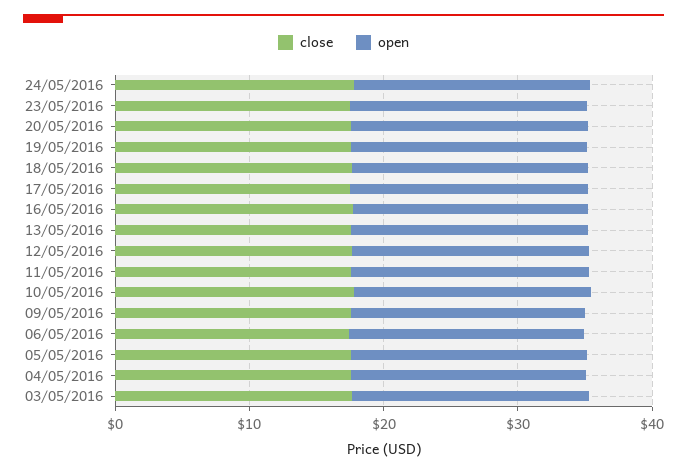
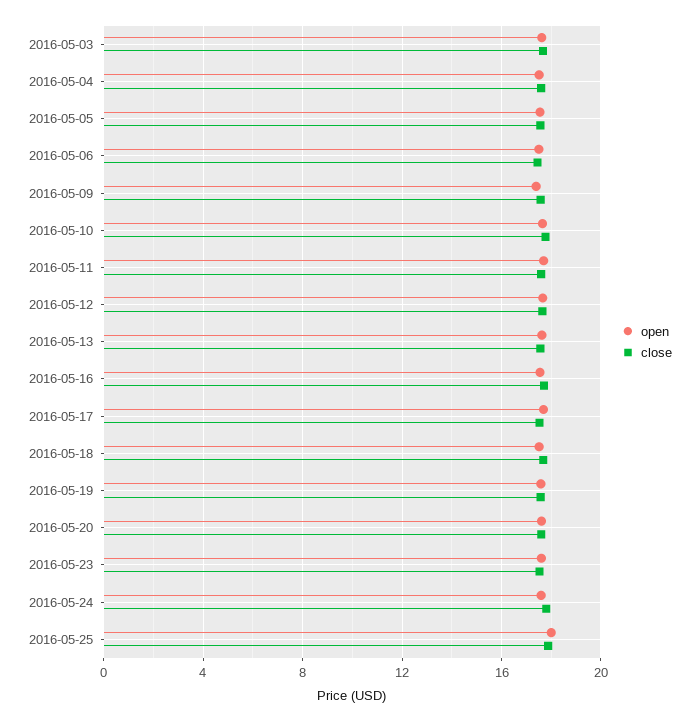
open, 2016-05-25: none -> 18
close, 2016-05-25: none -> 18

